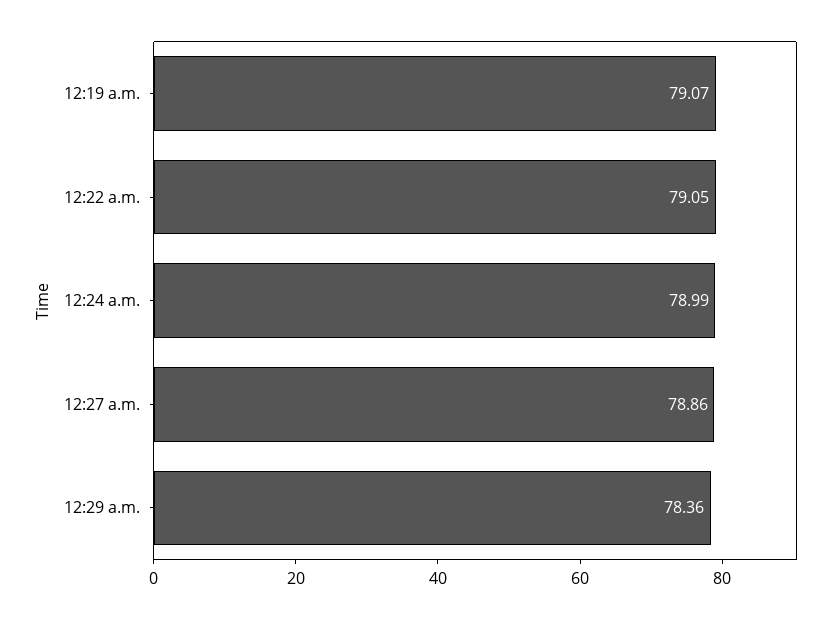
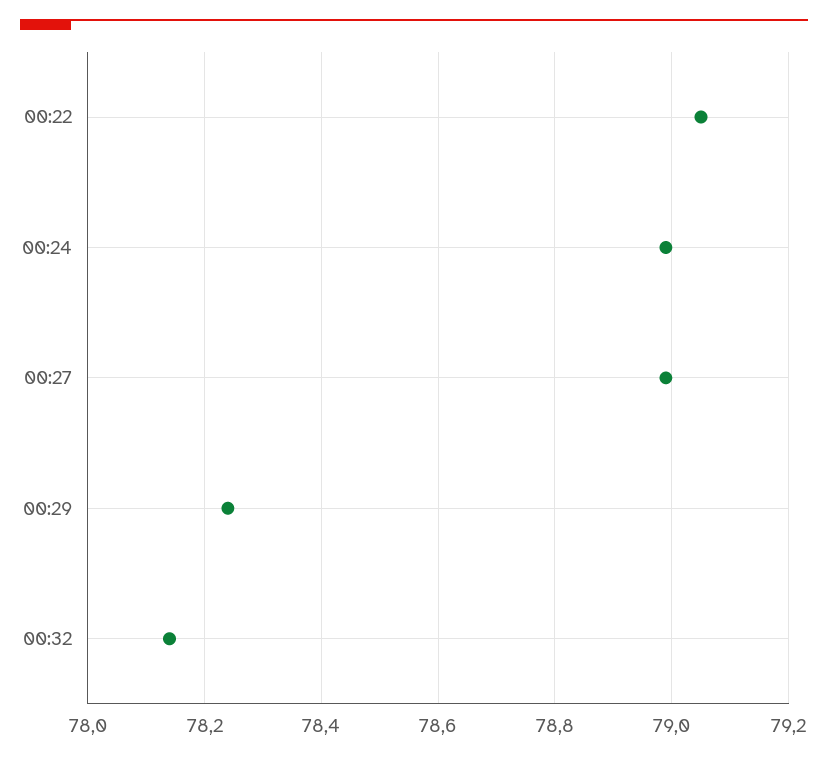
12:19 a.m.: 79.07 -> none
12:27 a.m.: 78.86 -> 79
12:29 a.m.: 78.36 -> 78.25
00:32: none -> 78.15

